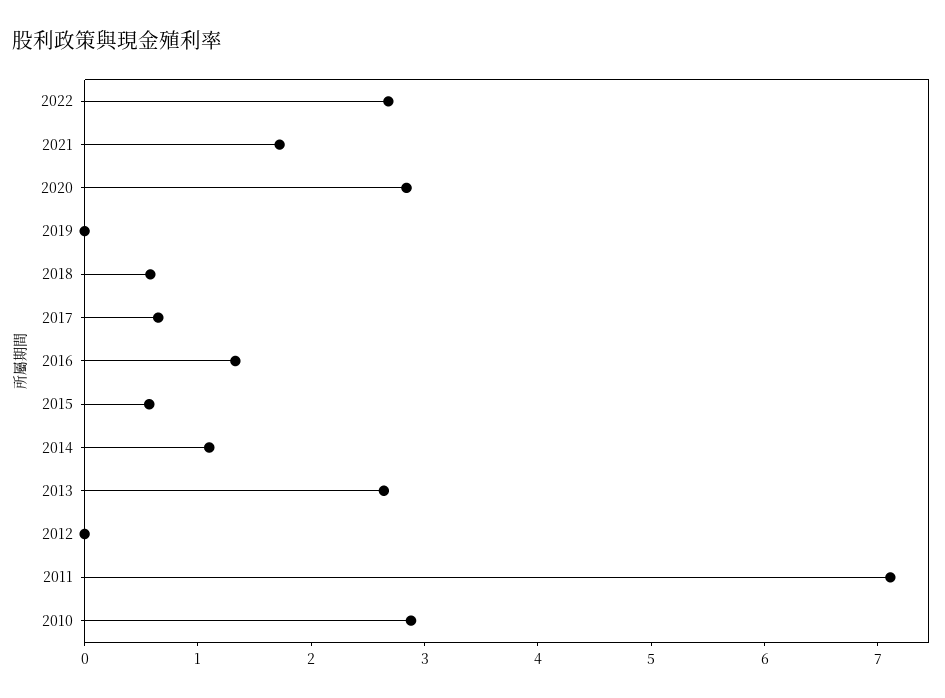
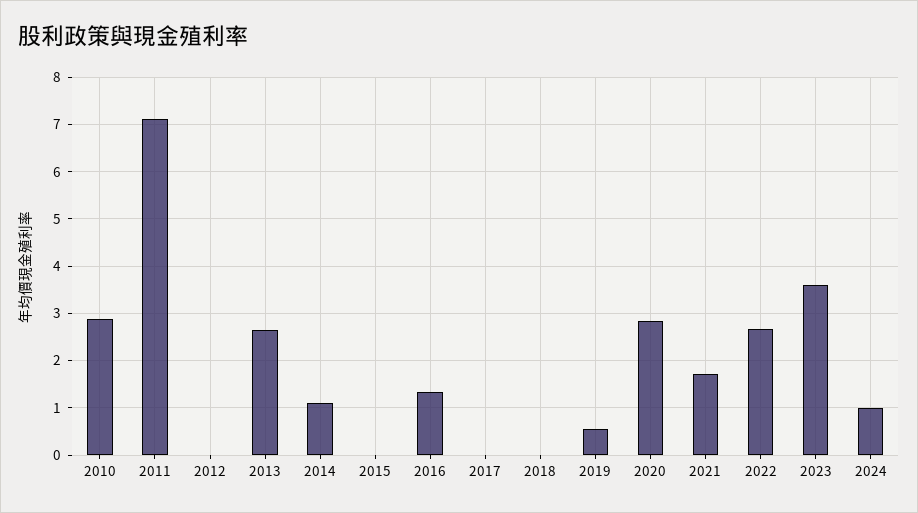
2019: 0 -> 0.6
2018: 0.6 -> 0
2017: 0.6 -> 0
2015: 0.6 -> 0
2023: none -> 3.6
2024: none -> 1

